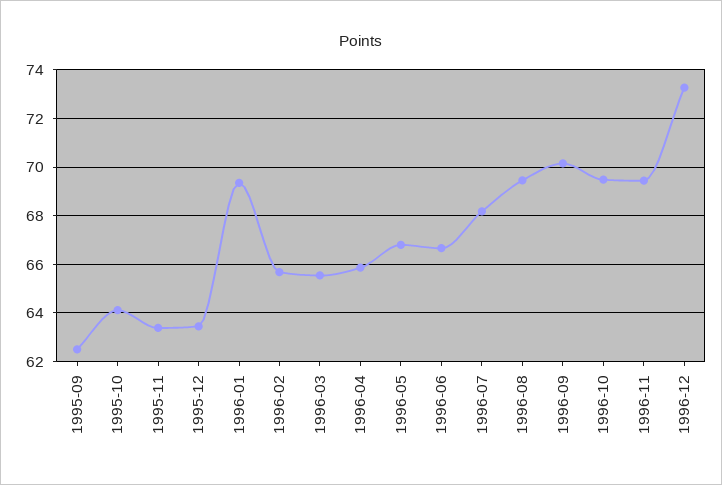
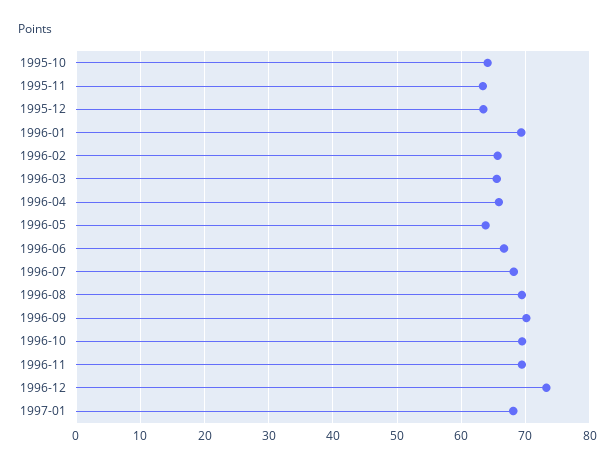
1995-09: 62.5 -> none
1996-05: 66.75 -> 64
1997-01: none -> 68

